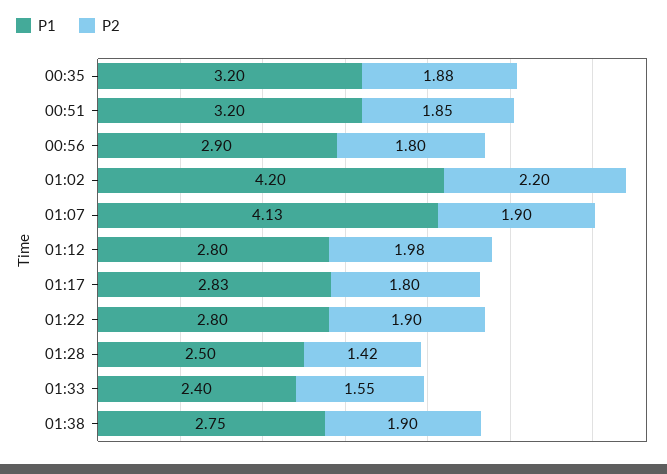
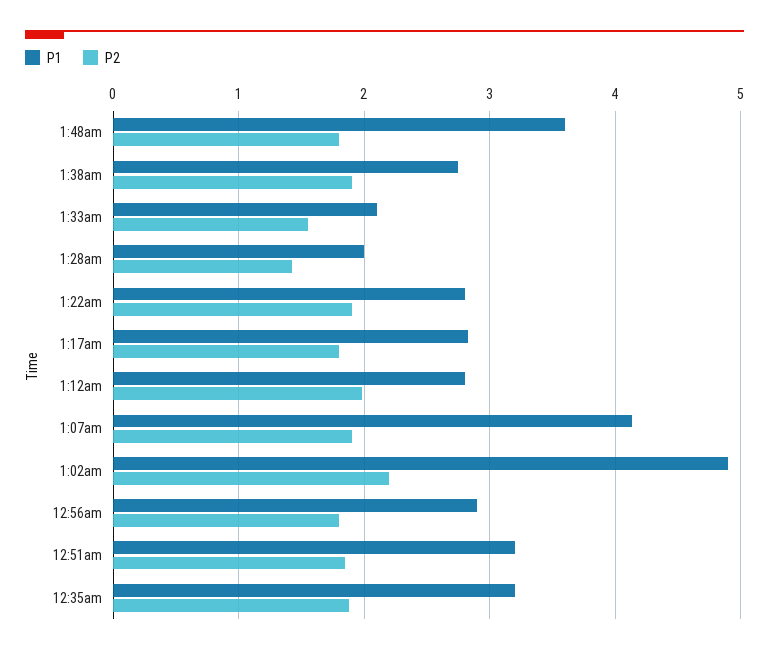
P1, 01:02: 4.2 -> 4.9
P1, 01:28: 2.5 -> 2
P1, 01:33: 2.4 -> 2.1
P1, 1:48am: none -> 3.6
P2, 1:48am: none -> 1.8

